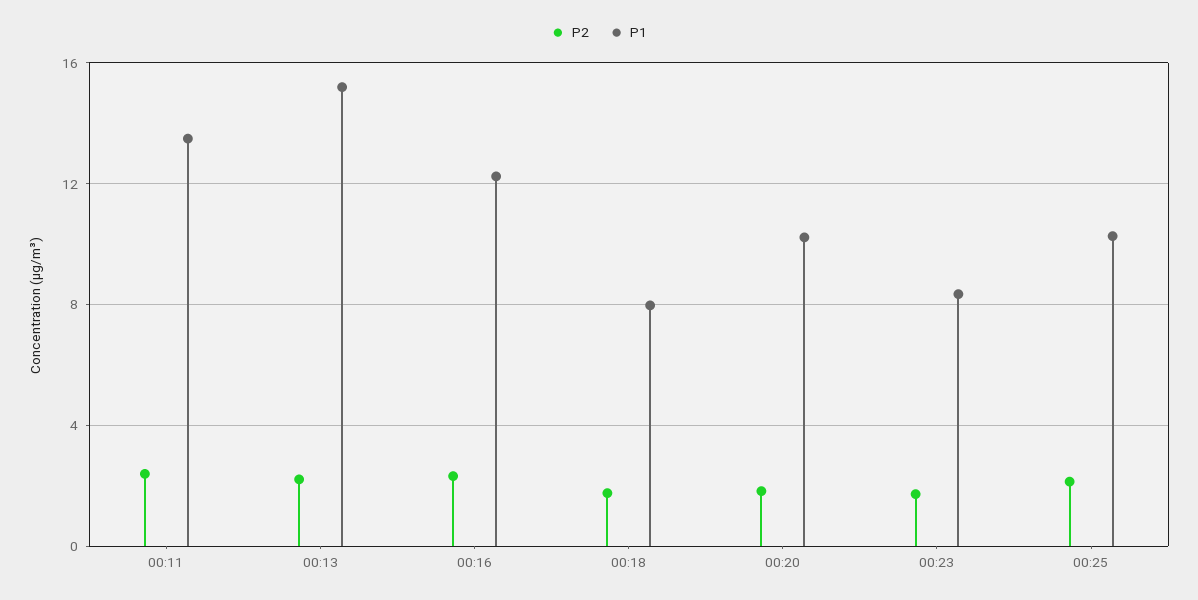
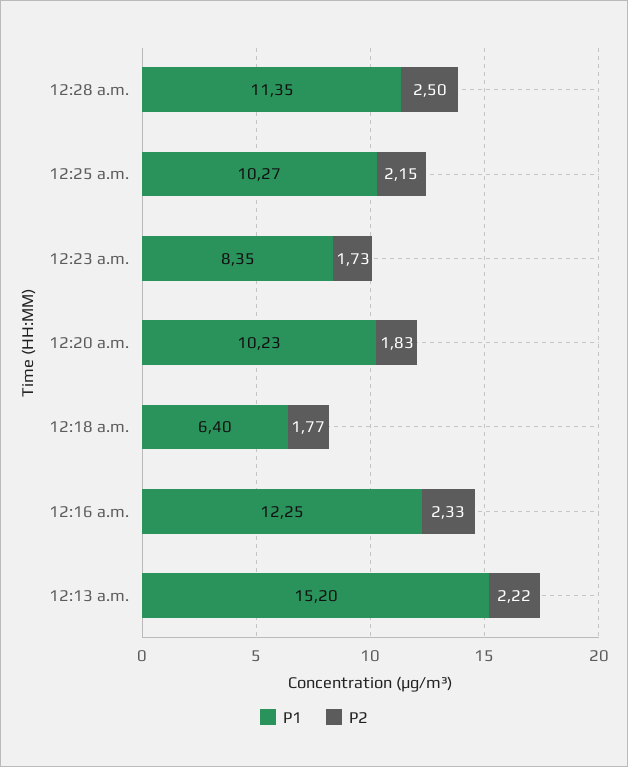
P2, 00:11: 2.5 -> none
P1, 00:11: 13.5 -> none
P1, 00:18: 8 -> 6.4
P1, 12:28 a.m.: none -> 11.35
P2, 12:28 a.m.: none -> 2.5

